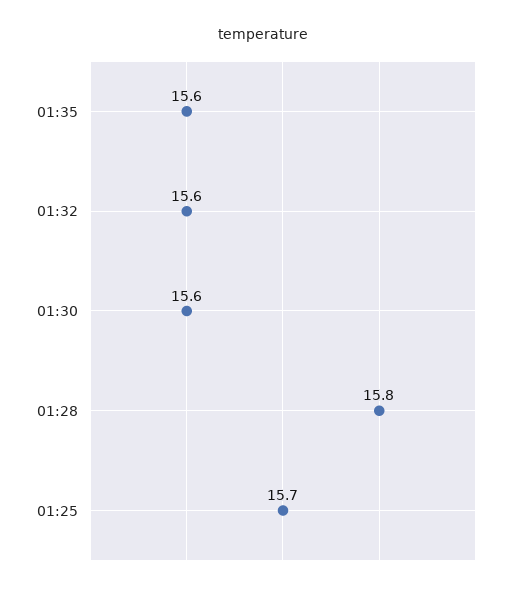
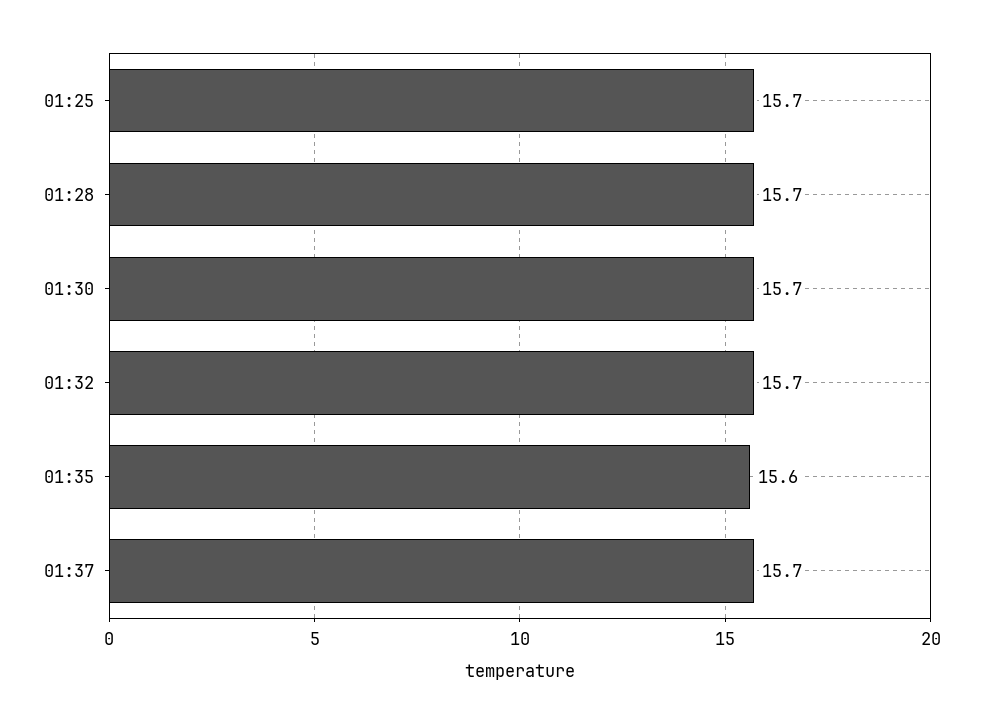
01:32: 15.6 -> 15.7
01:30: 15.6 -> 15.7
01:28: 15.8 -> 15.7
01:37: none -> 15.7

